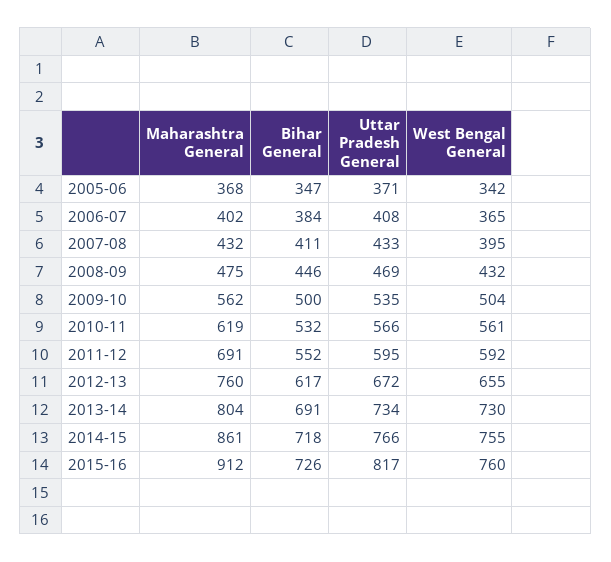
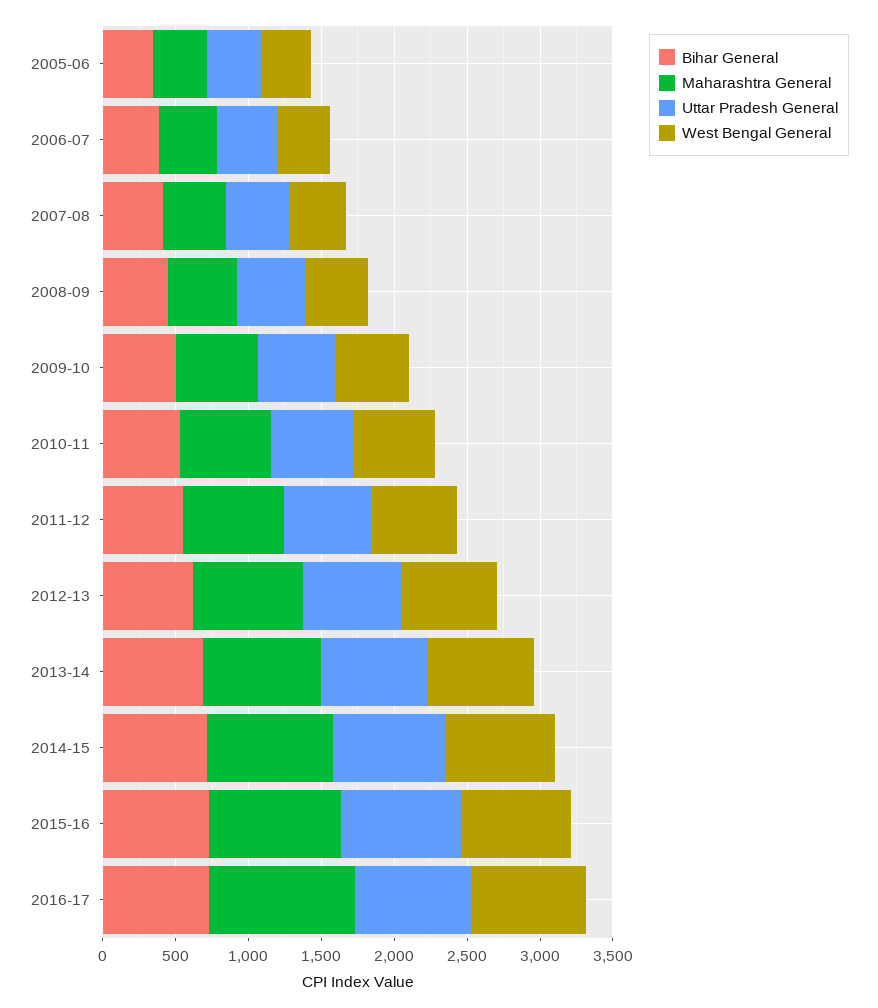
Bihar General, 2016-17: none -> 700
Maharashtra General, 2016-17: none -> 1000
Uttar Pradesh General, 2016-17: none -> 800
West Bengal General, 2016-17: none -> 800

